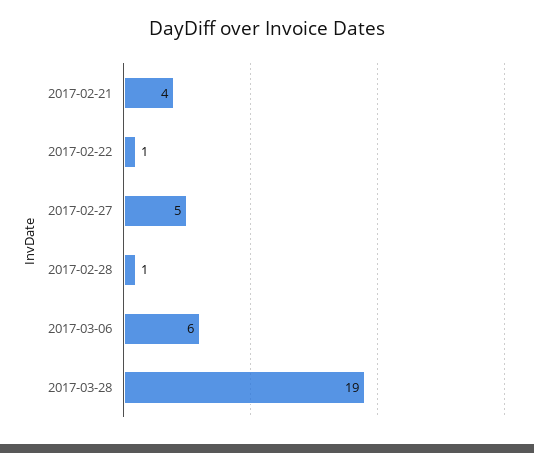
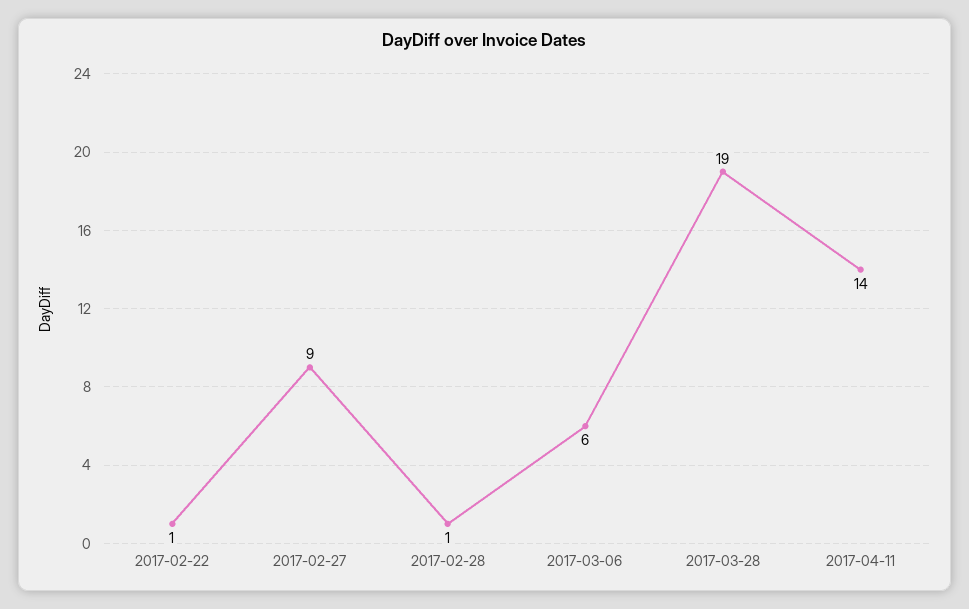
2017-02-21: 4 -> none
2017-02-27: 5 -> 9
2017-04-11: none -> 14

